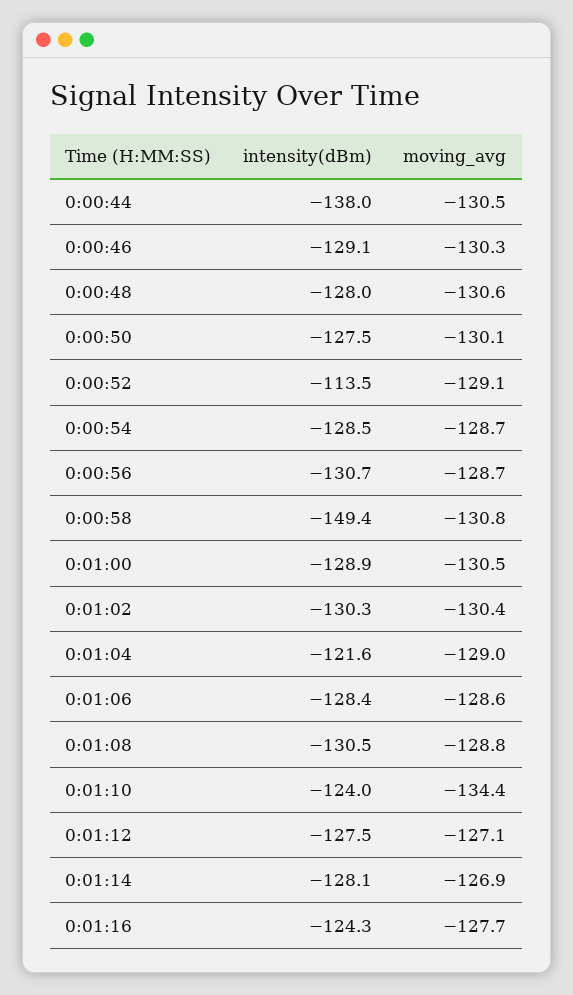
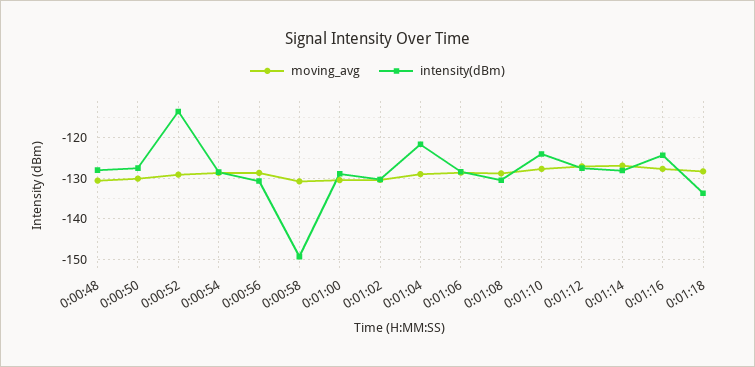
intensity(dBm), 0:00:44: -138 -> none
moving_avg, 0:00:44: -130.5 -> none
intensity(dBm), 0:00:46: -129.1 -> none
moving_avg, 0:00:46: -130.3 -> none
moving_avg, 0:01:10: -134.4 -> -128
moving_avg, 0:01:18: none -> -128
intensity(dBm), 0:01:18: none -> -134

